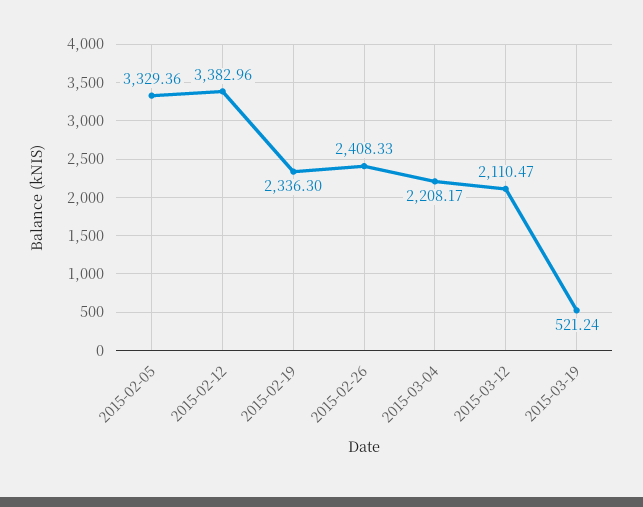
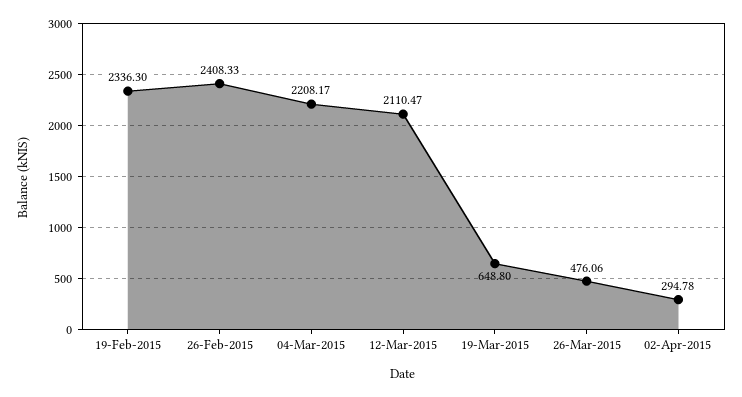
2015-02-05: 3329.36 -> none
2015-02-12: 3382.96 -> none
2015-03-19: 521.24 -> 648.8
26-Mar-2015: none -> 476.06
02-Apr-2015: none -> 294.78

